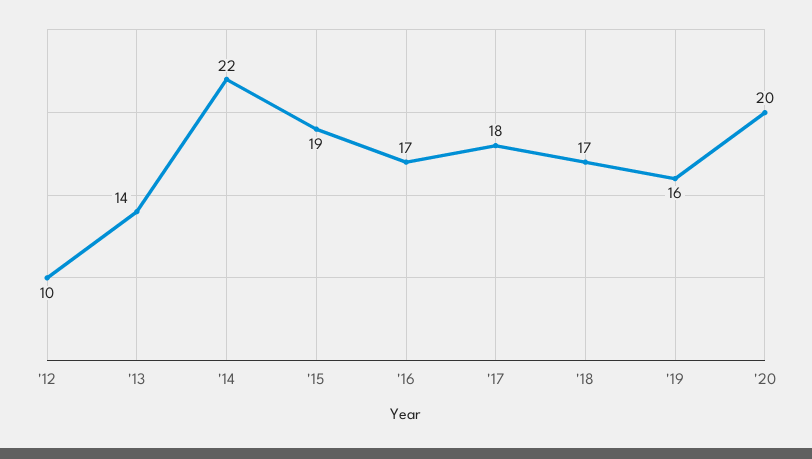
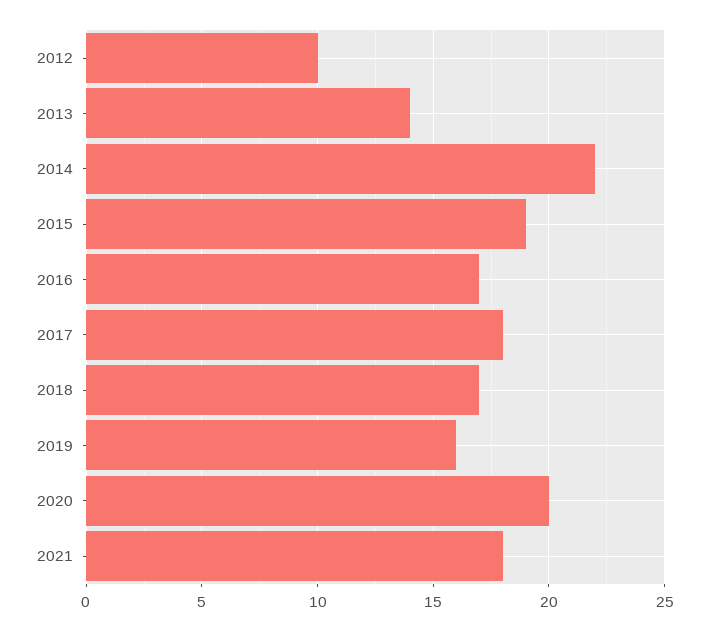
2021: none -> 18

